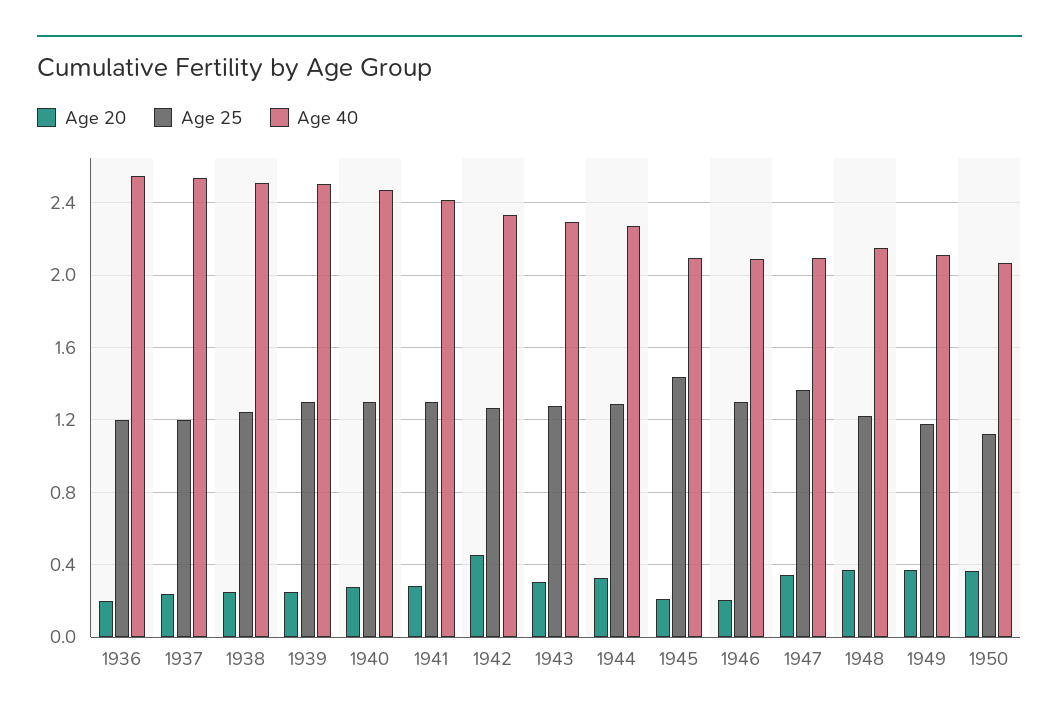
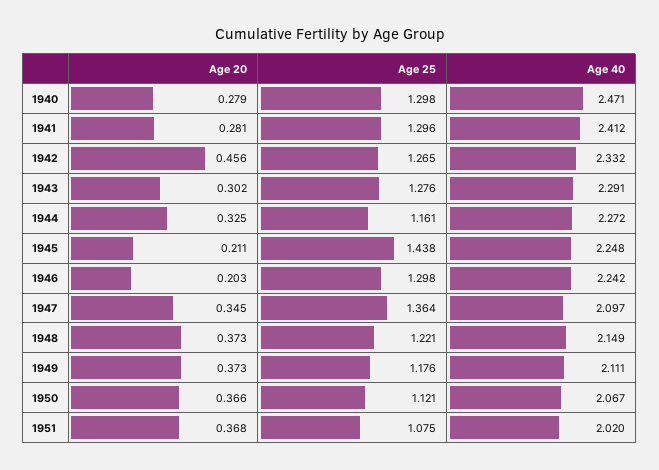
Age 20, 1936: 0.2 -> none
Age 25, 1936: 1.2 -> none
Age 40, 1936: 2.55 -> none
Age 20, 1937: 0.25 -> none
Age 25, 1937: 1.2 -> none
Age 40, 1937: 2.55 -> none
Age 20, 1938: 0.25 -> none
Age 25, 1938: 1.25 -> none
Age 40, 1938: 2.5 -> none
Age 20, 1939: 0.25 -> none
Age 25, 1939: 1.3 -> none
Age 40, 1939: 2.5 -> none
Age 25, 1944: 1.3 -> 1.161
Age 40, 1945: 2.1 -> 2.248
Age 40, 1946: 2.1 -> 2.242
Age 20, 1951: none -> 0.368
Age 25, 1951: none -> 1.075
Age 40, 1951: none -> 2.02

